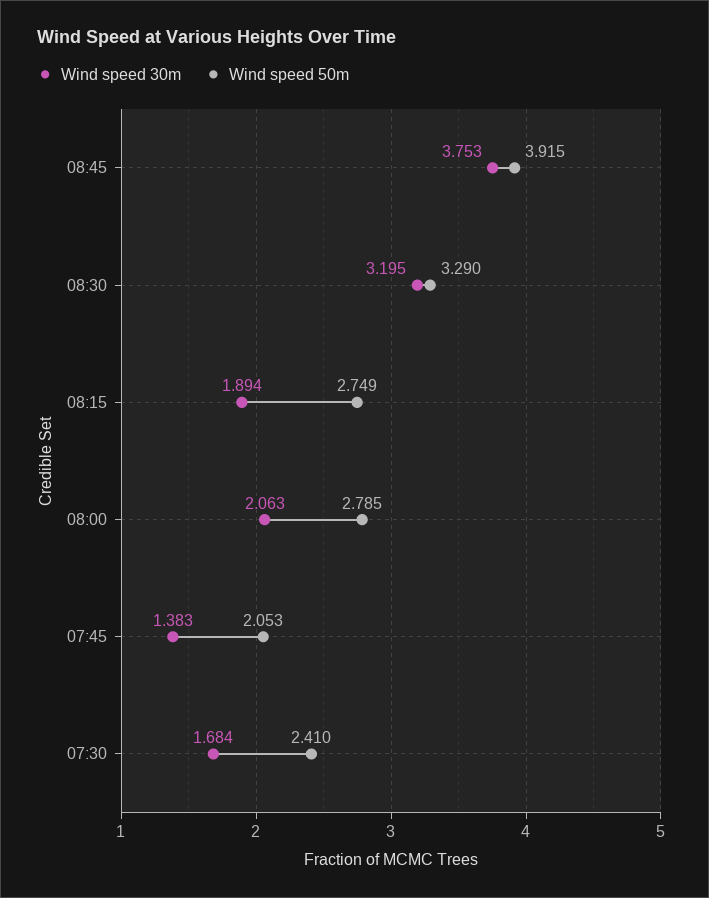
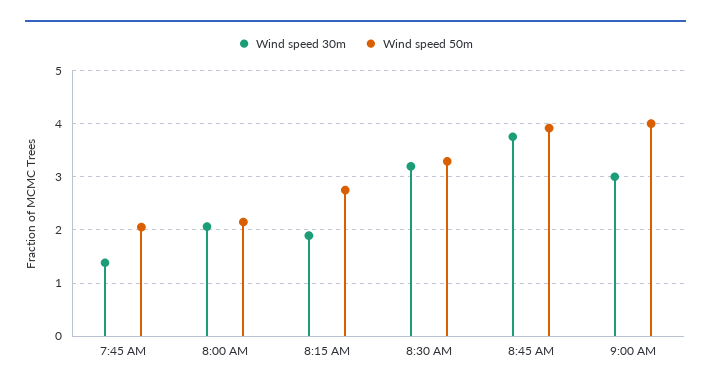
Wind speed 50m, 08:00: 2.785 -> 2.2
Wind speed 30m, 07:30: 1.684 -> none
Wind speed 50m, 07:30: 2.41 -> none
Wind speed 30m, 9:00 AM: none -> 3
Wind speed 50m, 9:00 AM: none -> 4

